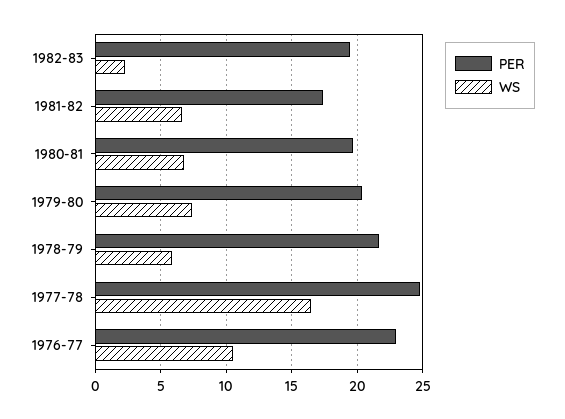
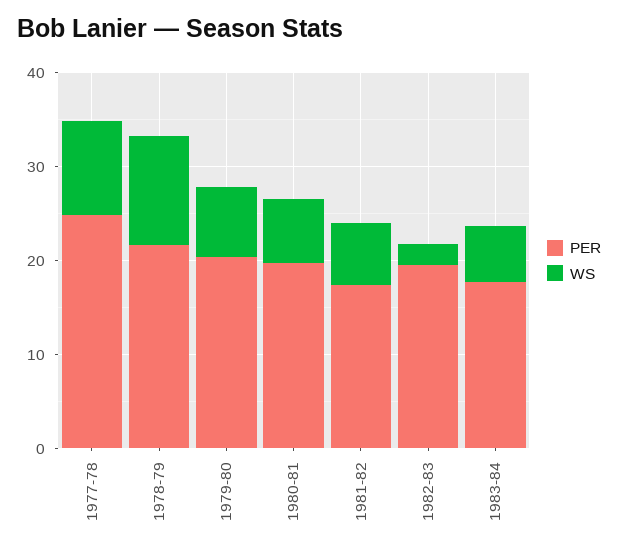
WS, 1978-79: 6 -> 12
WS, 1977-78: 16.5 -> 10
PER, 1976-77: 23 -> none
WS, 1976-77: 10.5 -> none
PER, 1983-84: none -> 18
WS, 1983-84: none -> 6

